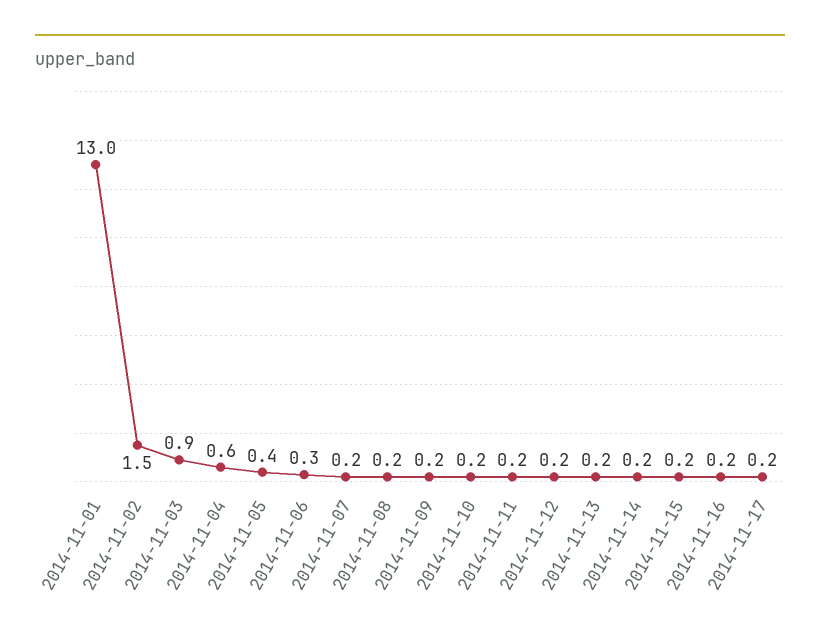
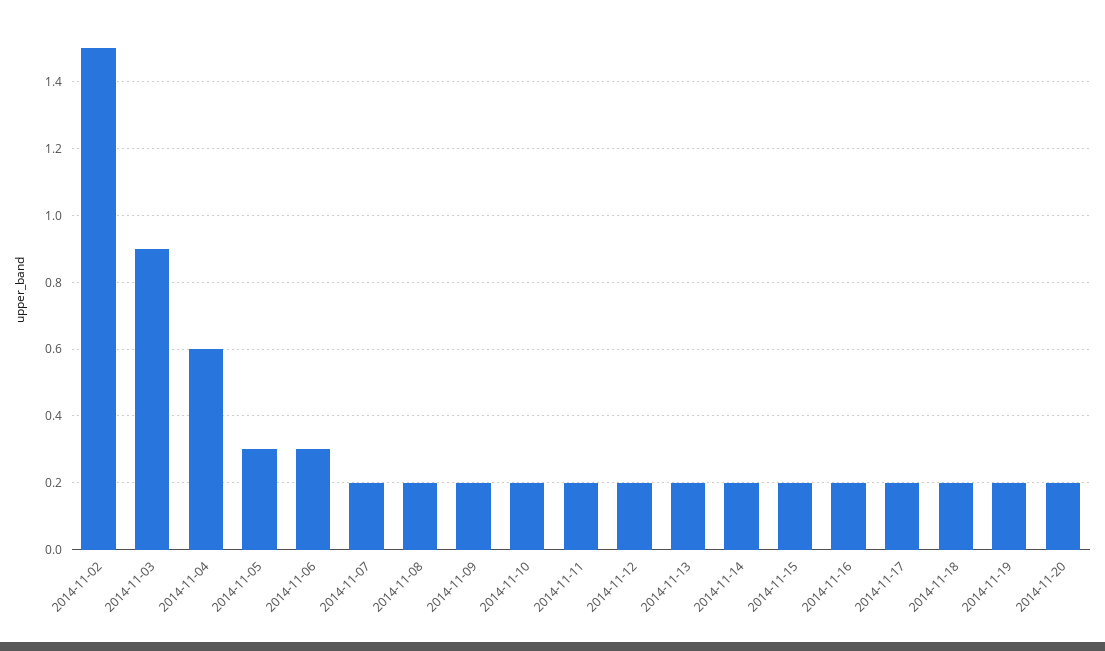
2014-11-01: 13 -> none
2014-11-05: 0.4 -> 0.3
2014-11-18: none -> 0.2
2014-11-19: none -> 0.2
2014-11-20: none -> 0.2

